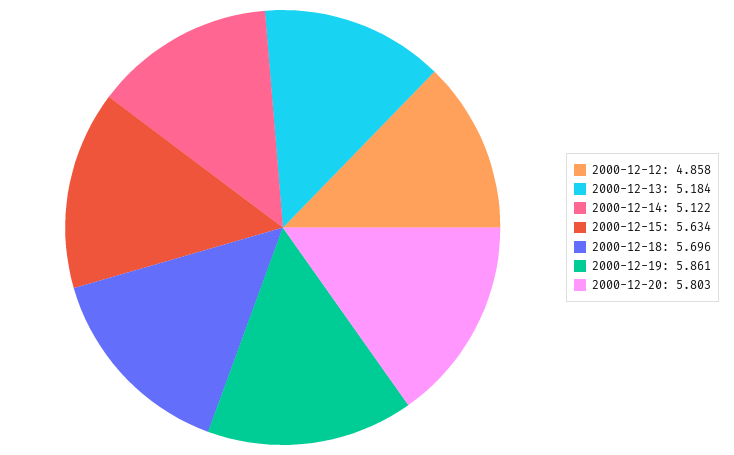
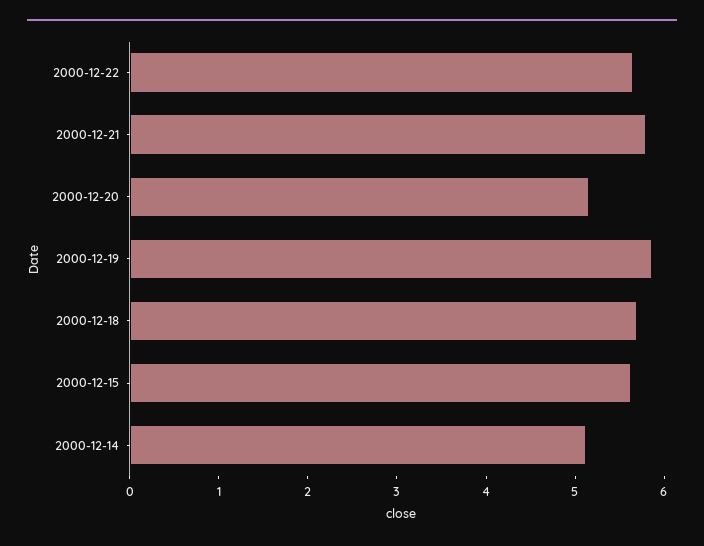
2000-12-12: 4.858 -> none
2000-12-13: 5.184 -> none
2000-12-20: 5.803 -> 5.2
2000-12-22: none -> 5.6
2000-12-21: none -> 5.8

